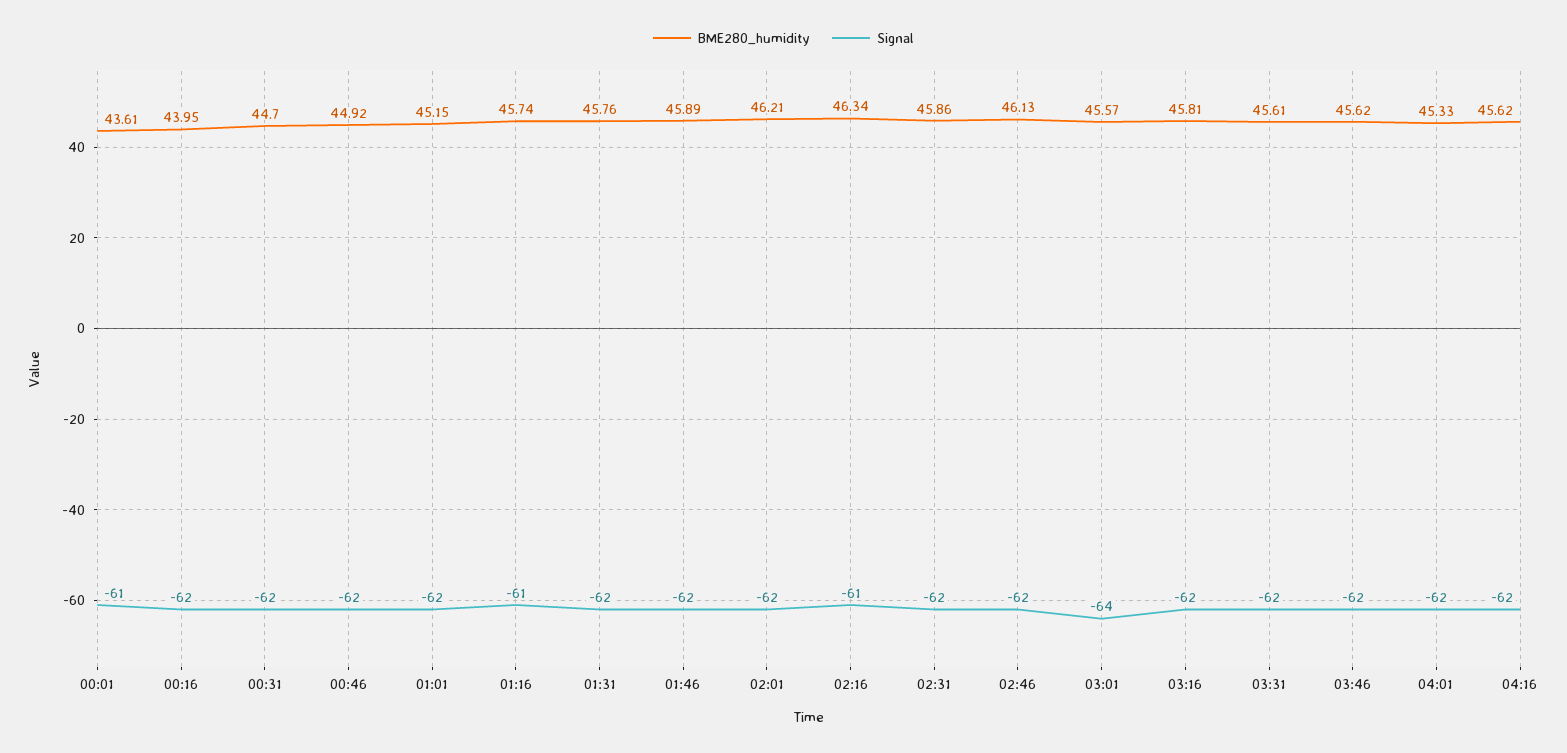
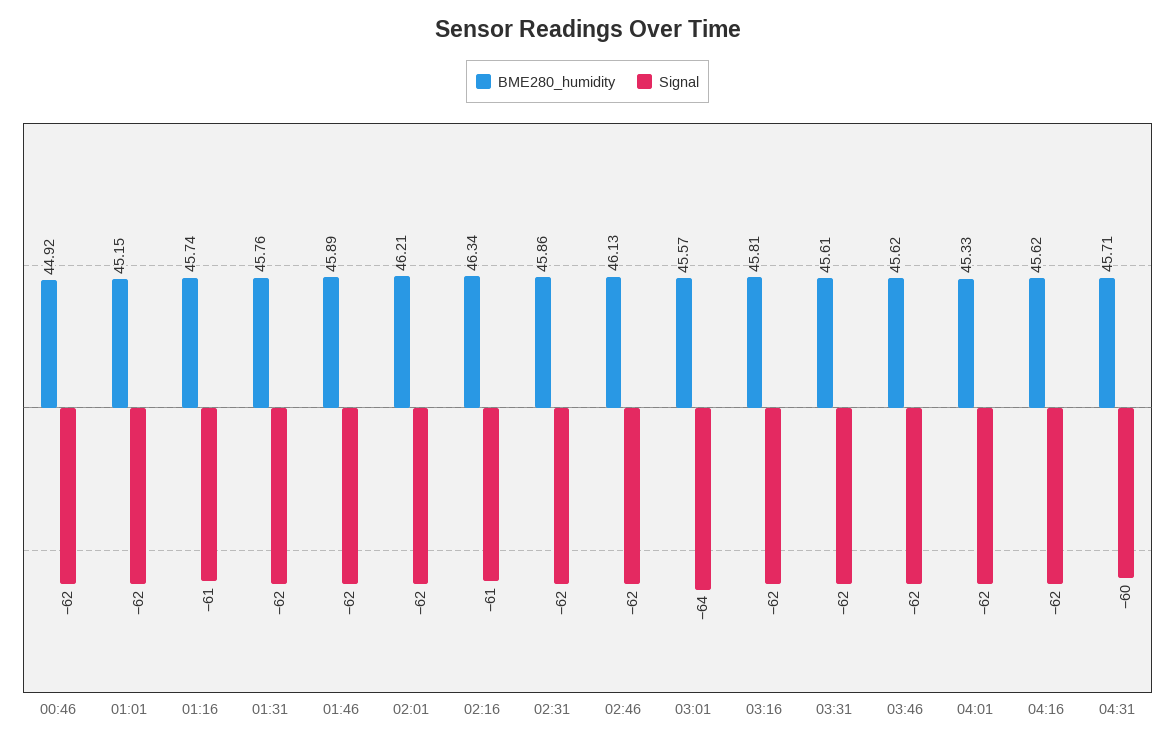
BME280_humidity, 00:01: 43.61 -> none
Signal, 00:01: -61 -> none
BME280_humidity, 00:16: 43.95 -> none
Signal, 00:16: -62 -> none
BME280_humidity, 00:31: 44.7 -> none
Signal, 00:31: -62 -> none
BME280_humidity, 04:31: none -> 45.71
Signal, 04:31: none -> -60

